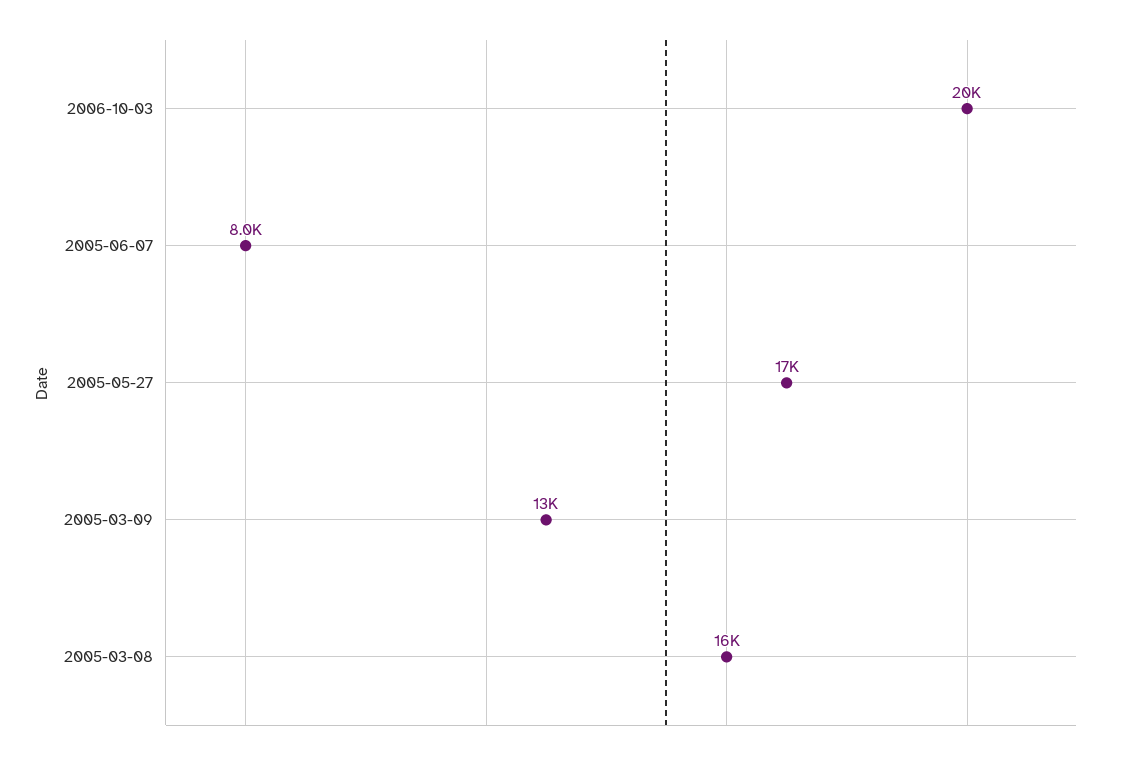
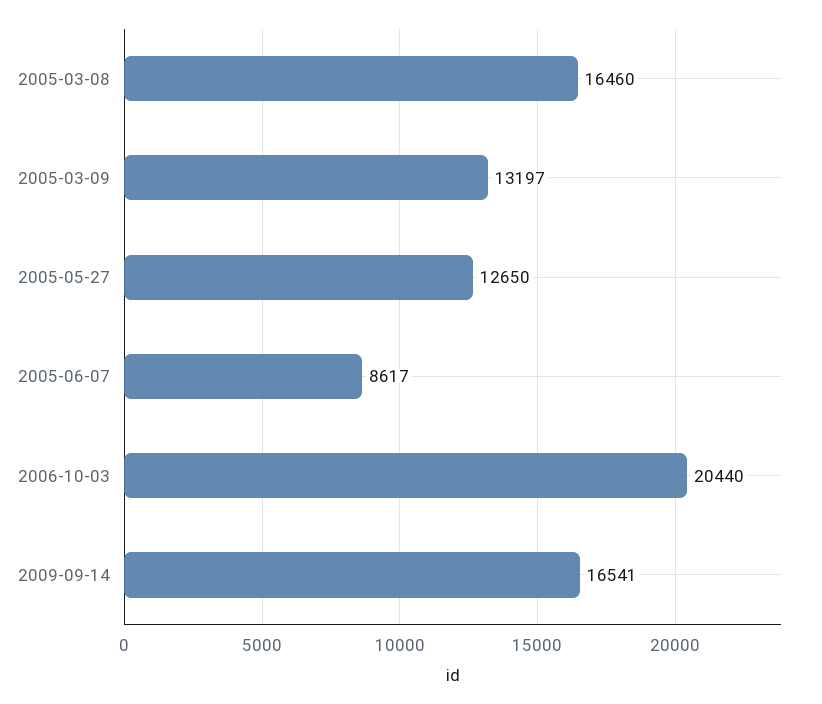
2005-06-07: 8000 -> 8617
2005-05-27: 17000 -> 12650
2009-09-14: none -> 16541

